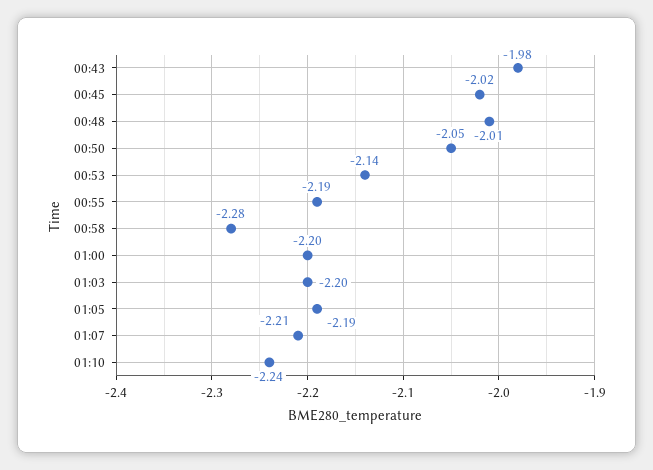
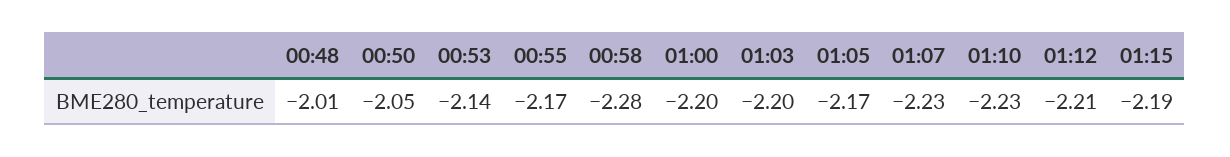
00:43: -1.98 -> none
00:45: -2.02 -> none
00:55: -2.19 -> -2.17
01:05: -2.19 -> -2.17
01:07: -2.21 -> -2.23
01:10: -2.24 -> -2.23
01:12: none -> -2.21
01:15: none -> -2.19

